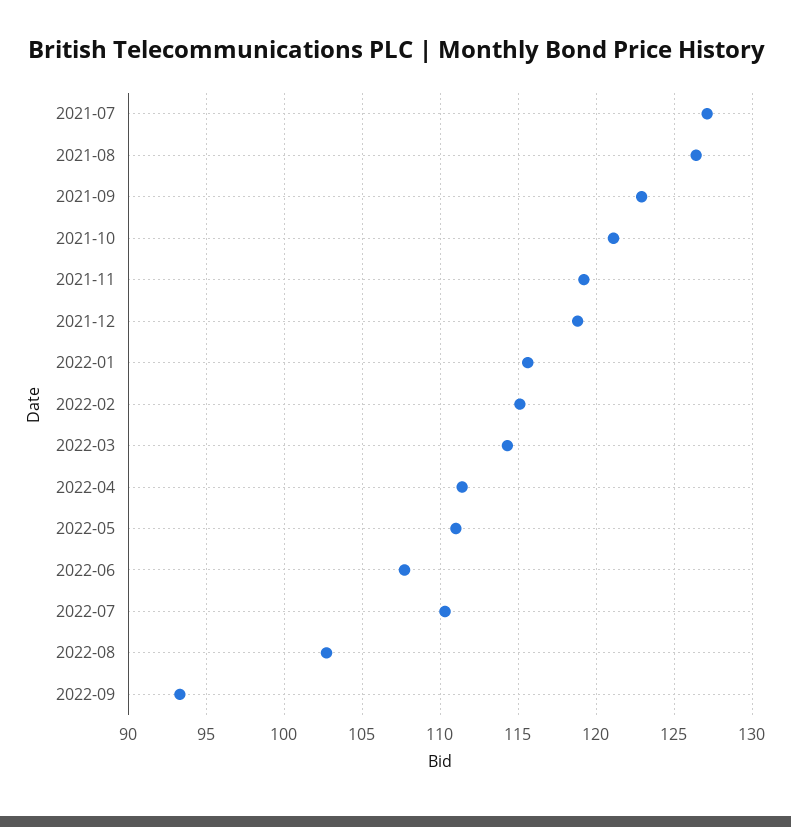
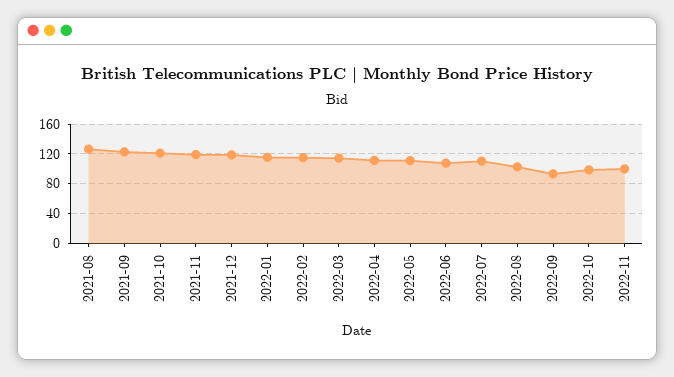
2021-07: 127 -> none
2022-10: none -> 100
2022-11: none -> 100

